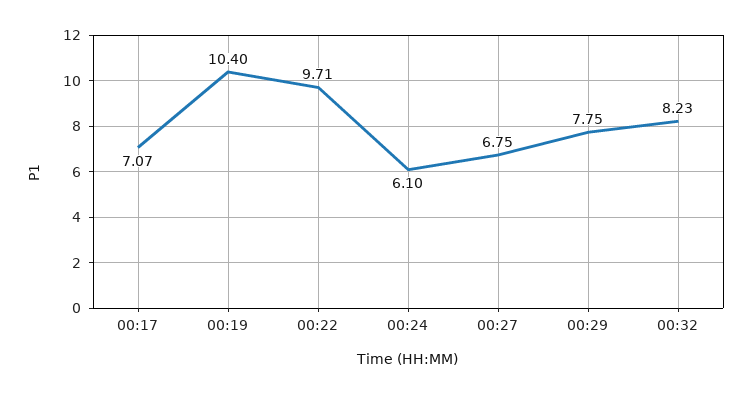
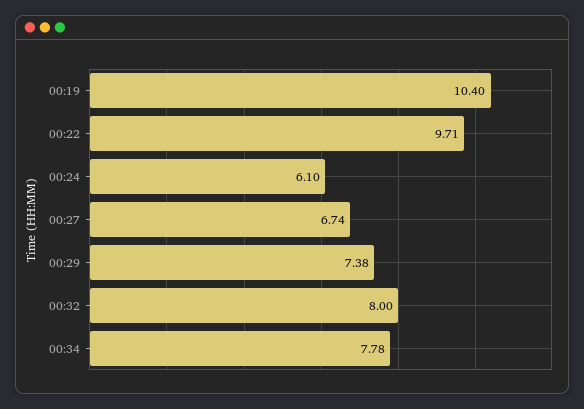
00:17: 7.07 -> none
00:27: 6.75 -> 6.74
00:29: 7.75 -> 7.38
00:32: 8.23 -> 8
00:34: none -> 7.78

